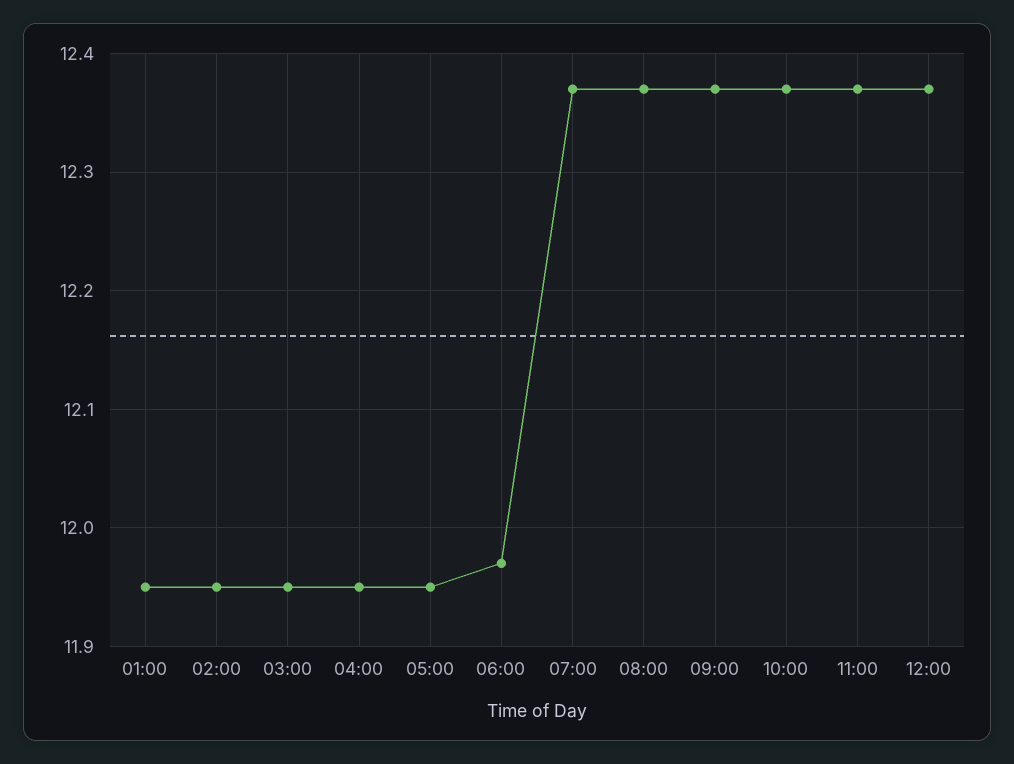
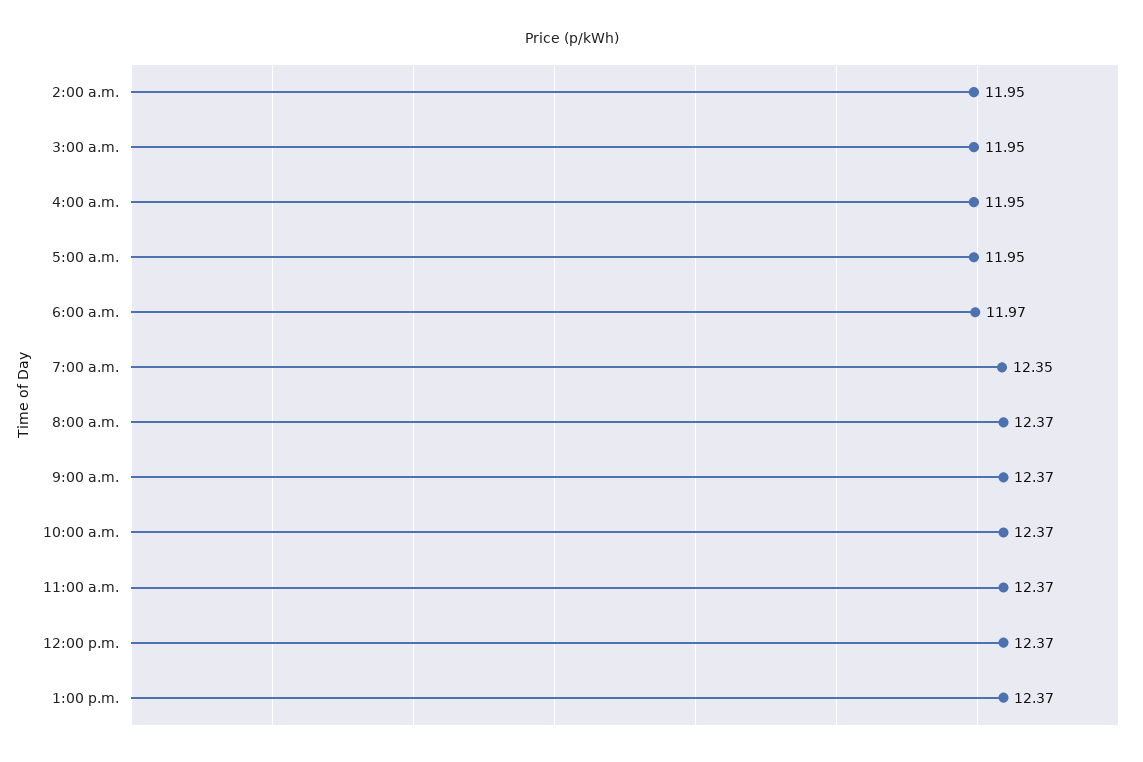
01:00: 11.95 -> none
07:00: 12.37 -> 12.35
1:00 p.m.: none -> 12.37

